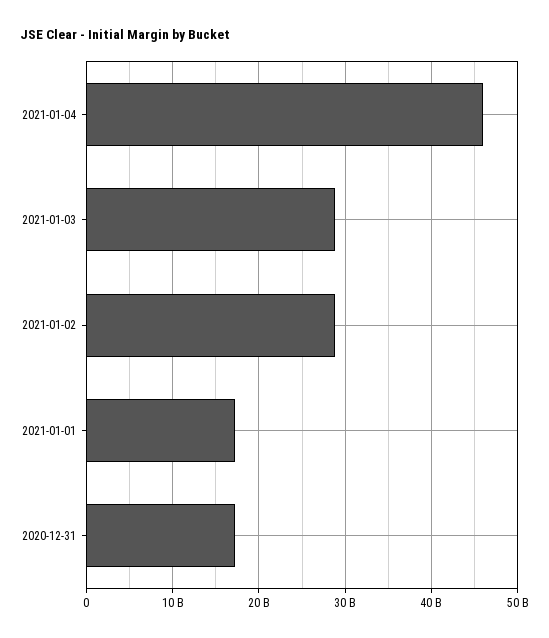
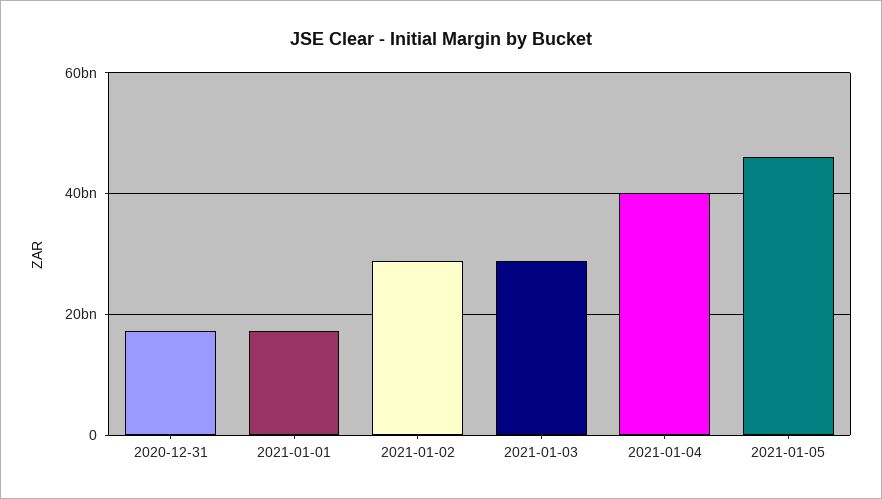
2021-01-04: 46000000000 -> 40000000000
2021-01-05: none -> 46000000000

